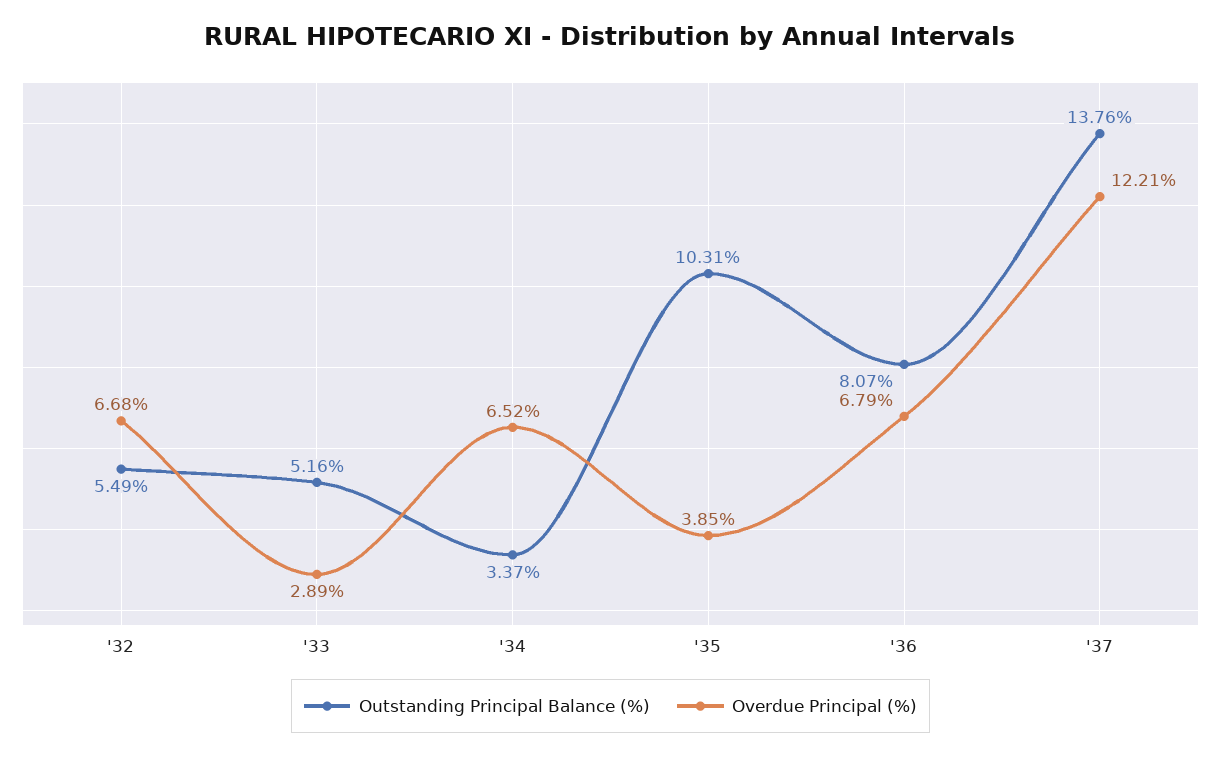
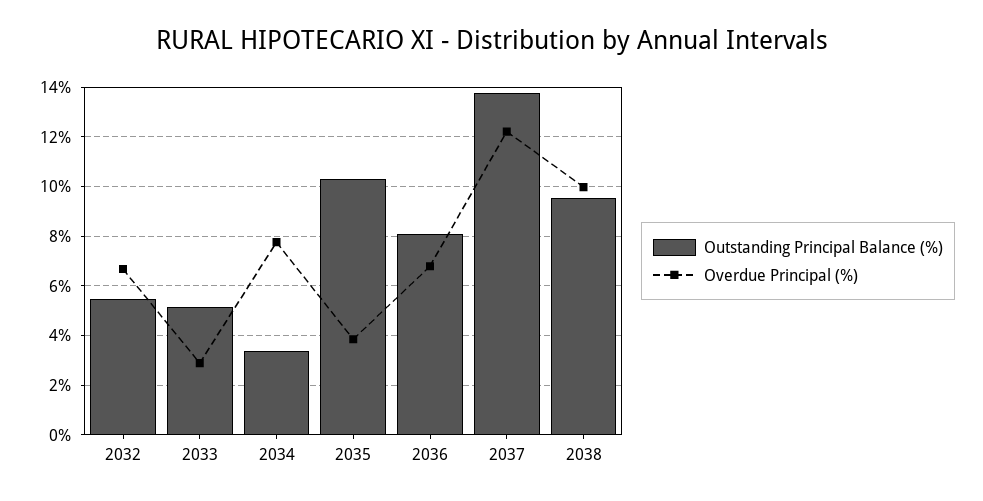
Overdue Principal (%), '34: 6.52 -> 7.75
Outstanding Principal Balance (%), 2038: none -> 9.5
Overdue Principal (%), 2038: none -> 10

